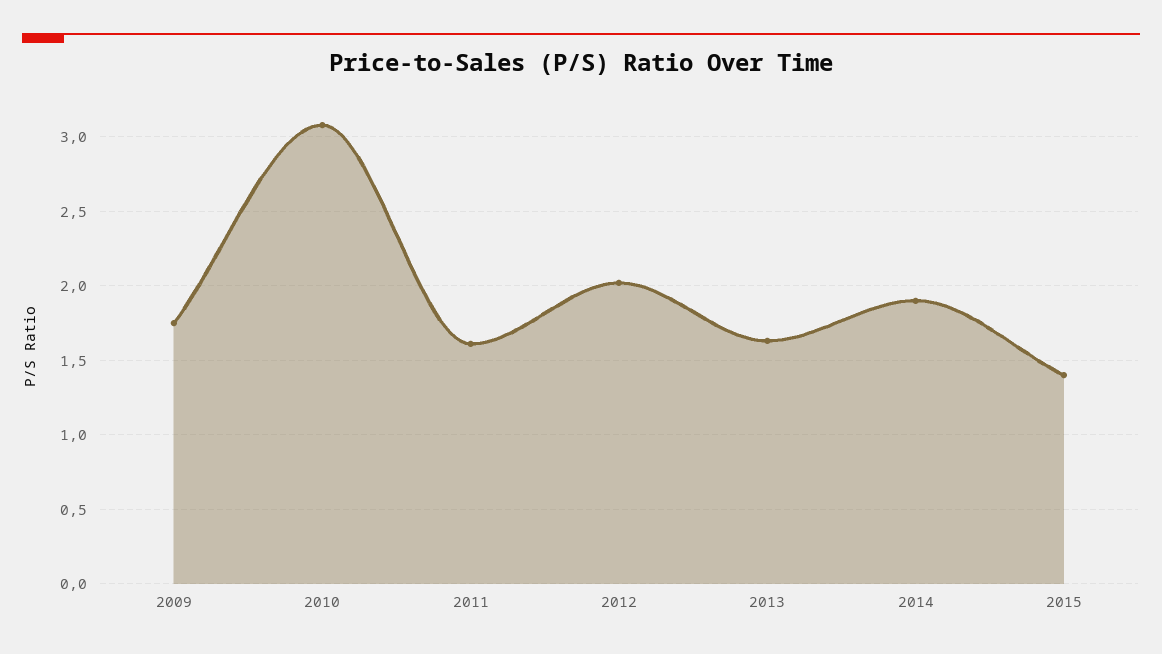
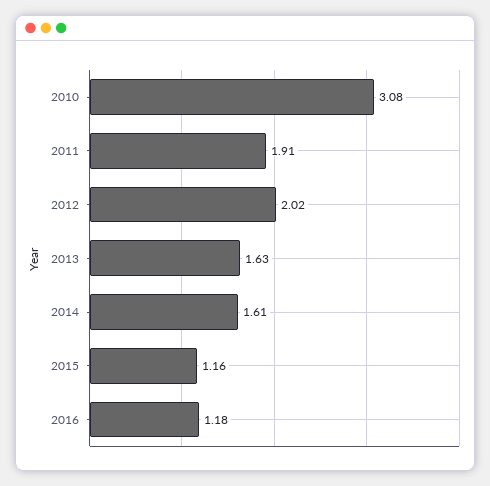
2009: 1.75 -> none
2011: 1.6 -> 1.91
2014: 1.9 -> 1.61
2015: 1.4 -> 1.16
2016: none -> 1.18

